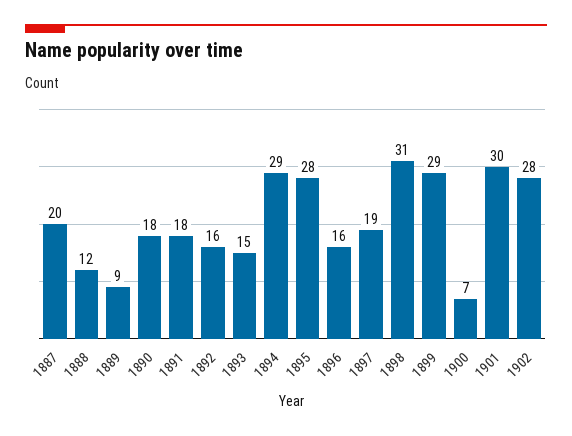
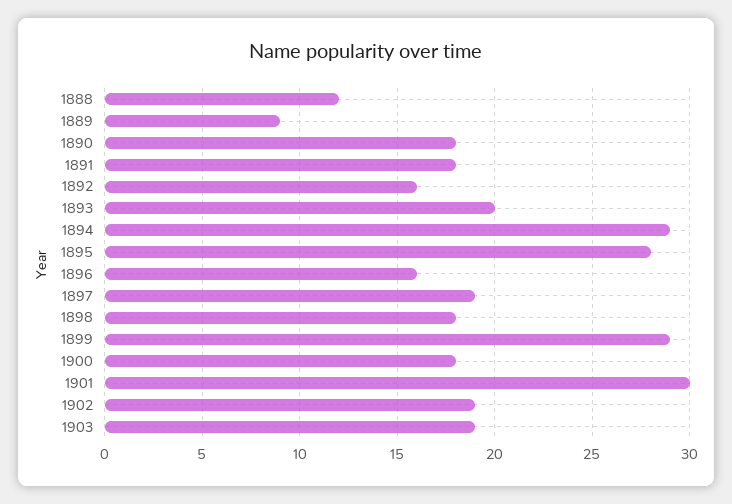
1887: 20 -> none
1893: 15 -> 20
1898: 31 -> 18
1900: 7 -> 18
1902: 28 -> 19
1903: none -> 19

